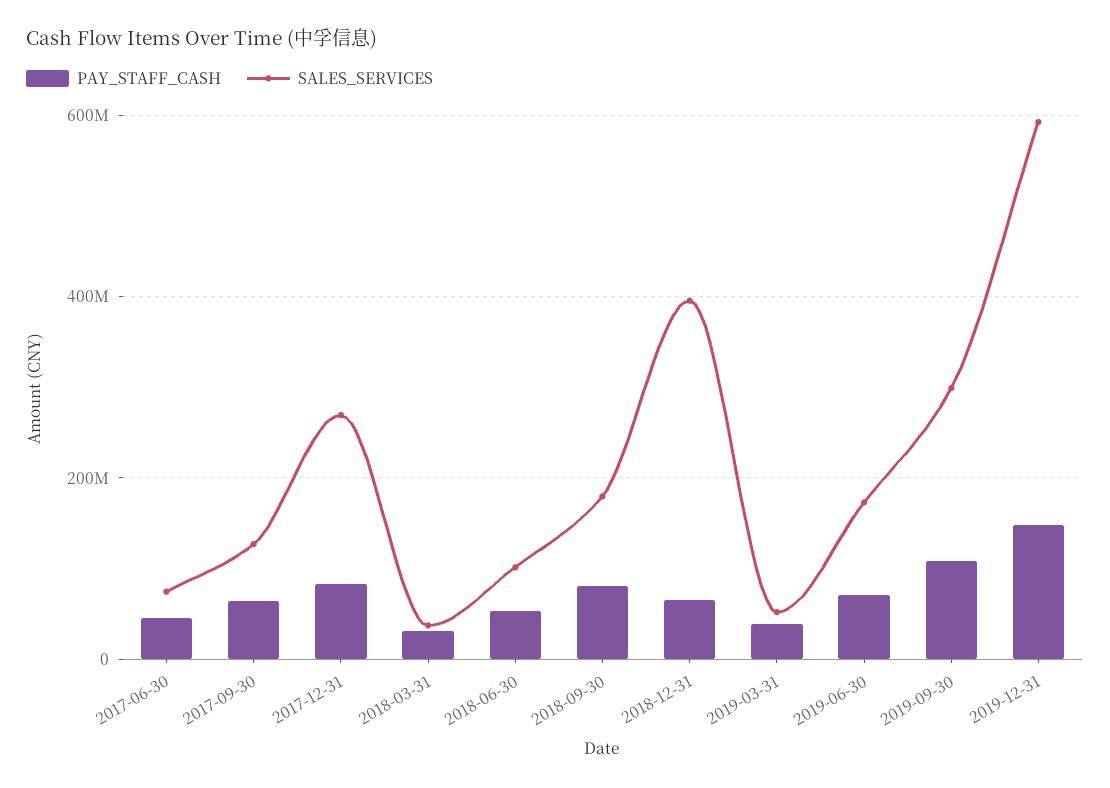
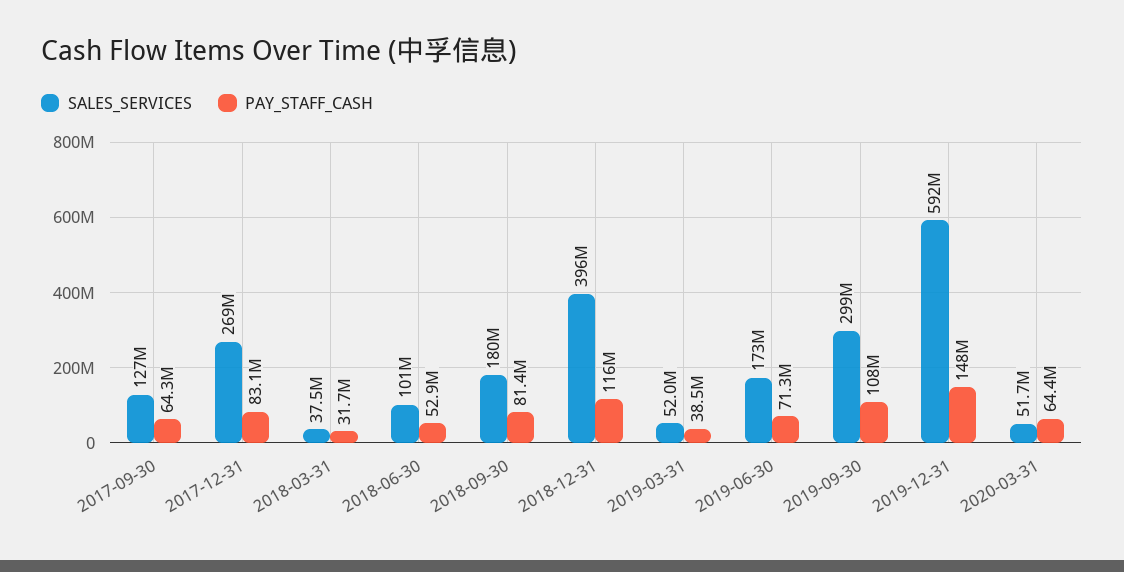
PAY_STAFF_CASH, 2017-06-30: 40000000 -> none
SALES_SERVICES, 2017-06-30: 80000000 -> none
PAY_STAFF_CASH, 2018-12-31: 60000000 -> 116000000
SALES_SERVICES, 2020-03-31: none -> 51700000
PAY_STAFF_CASH, 2020-03-31: none -> 64400000

